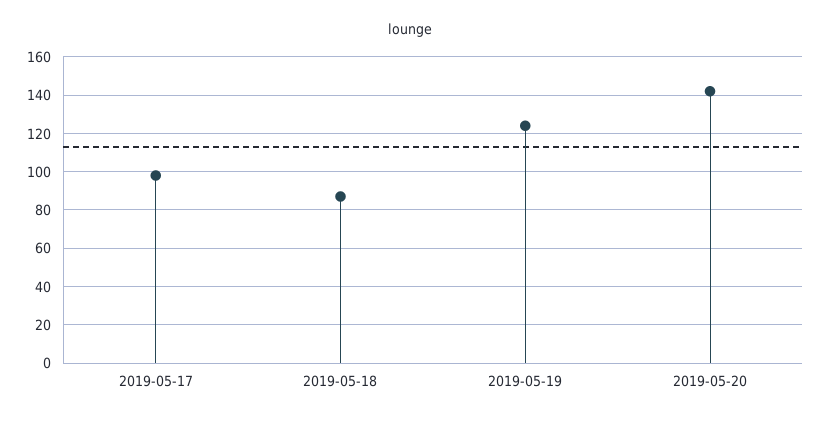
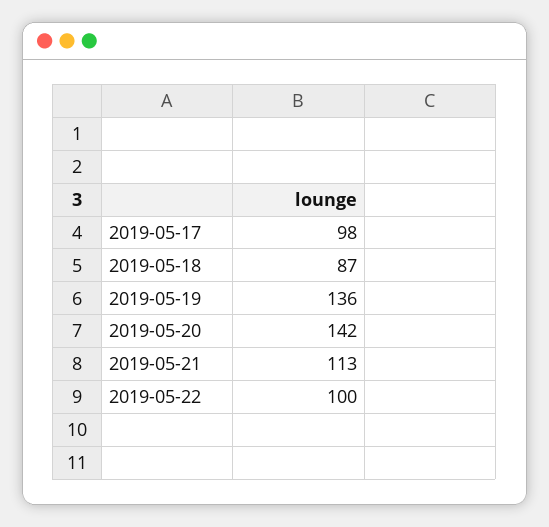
2019-05-19: 125 -> 136
2019-05-21: none -> 113
2019-05-22: none -> 100

